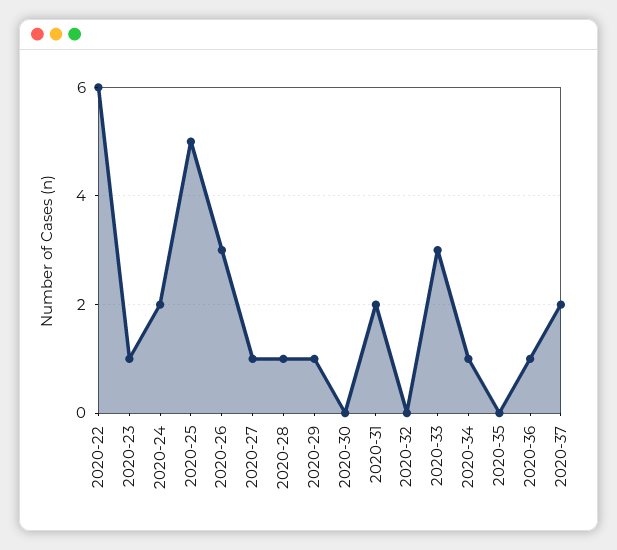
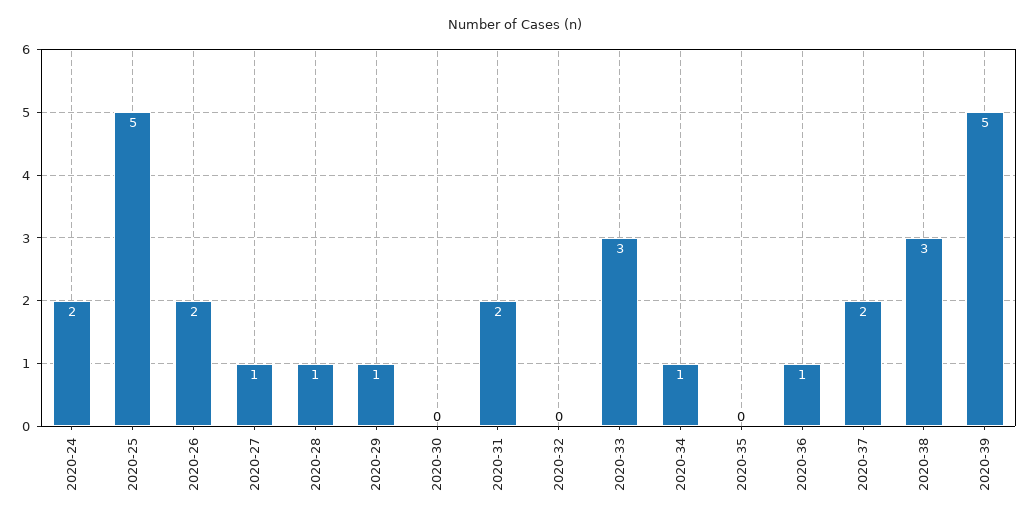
2020-22: 6 -> none
2020-23: 1 -> none
2020-26: 3 -> 2
2020-38: none -> 3
2020-39: none -> 5

